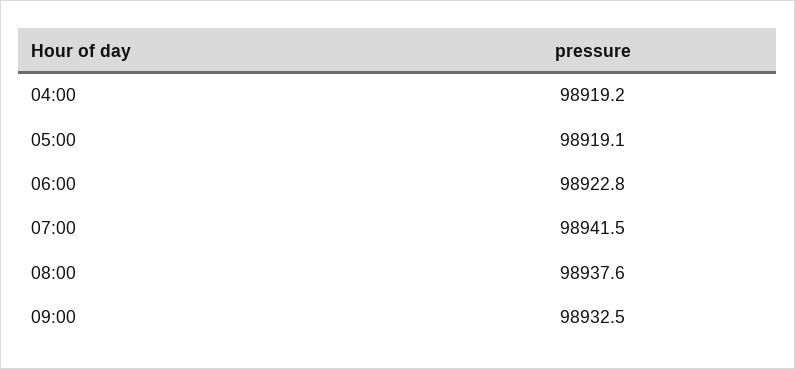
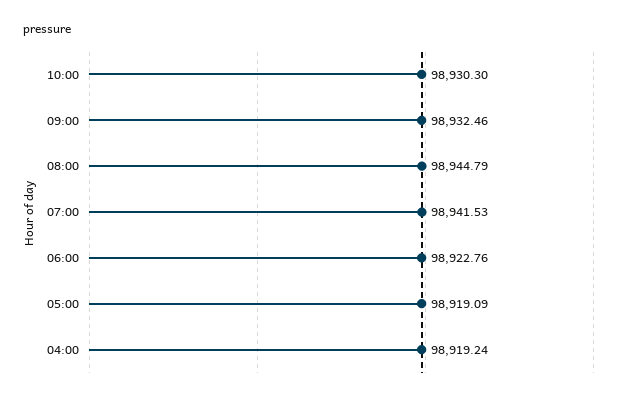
08:00: 98937.6 -> 98944.79
10:00: none -> 98930.3

